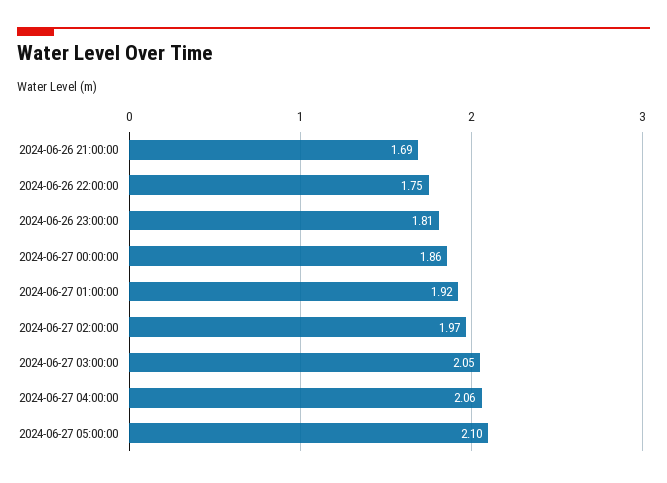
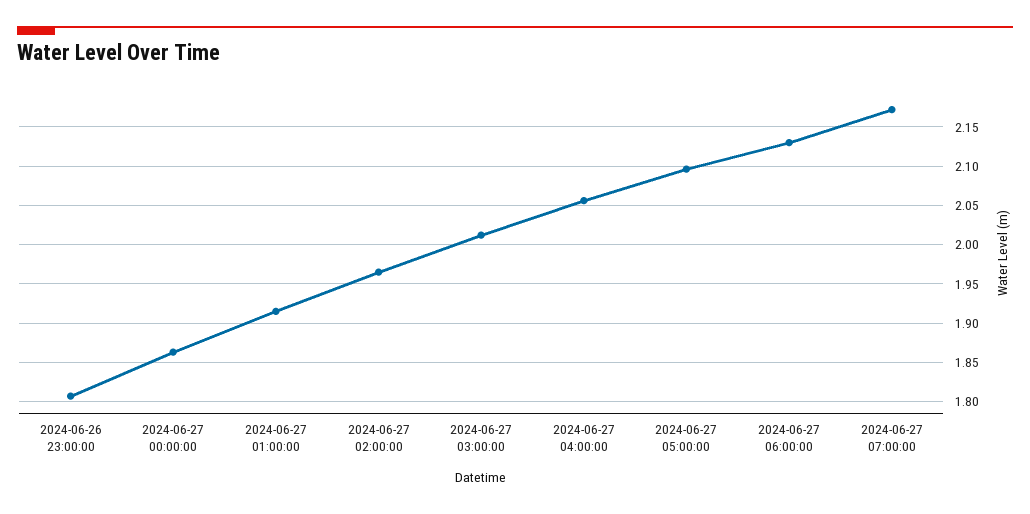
2024-06-26 21:00:00: 1.69 -> none
2024-06-26 22:00:00: 1.75 -> none
2024-06-27 03:00:00: 2.05 -> 2.01
2024-06-27 06:00:00: none -> 2.13
2024-06-27 07:00:00: none -> 2.17

